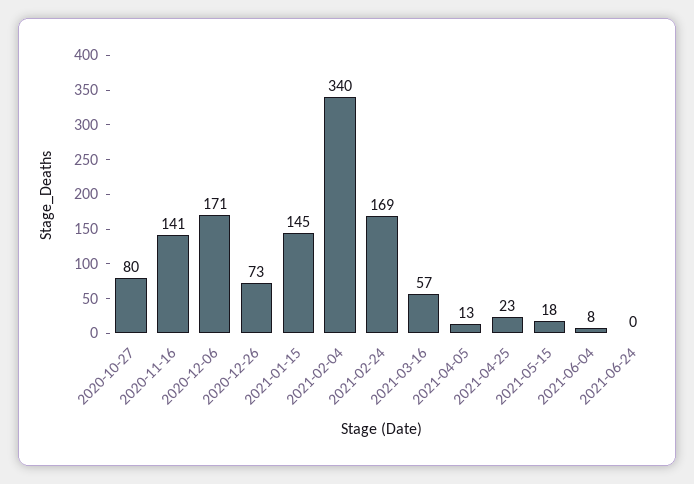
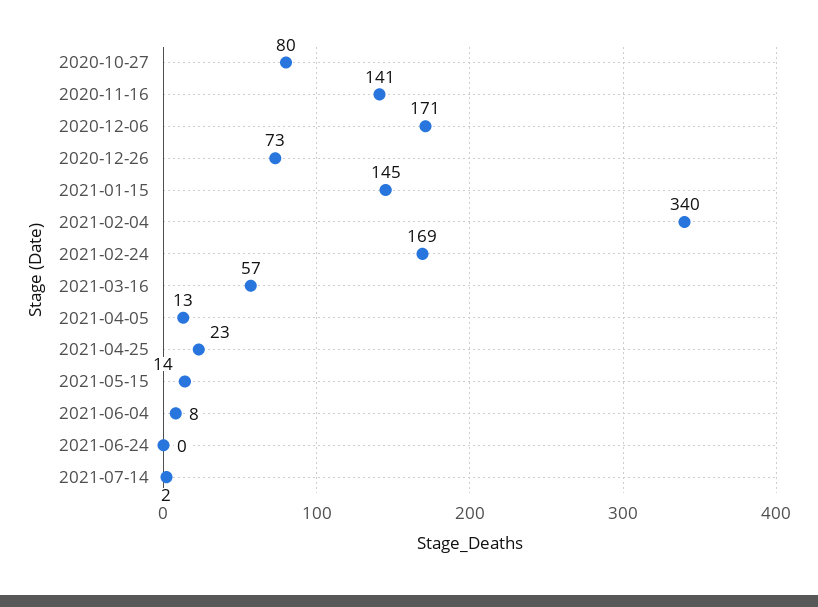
2021-05-15: 18 -> 14
2021-07-14: none -> 2

